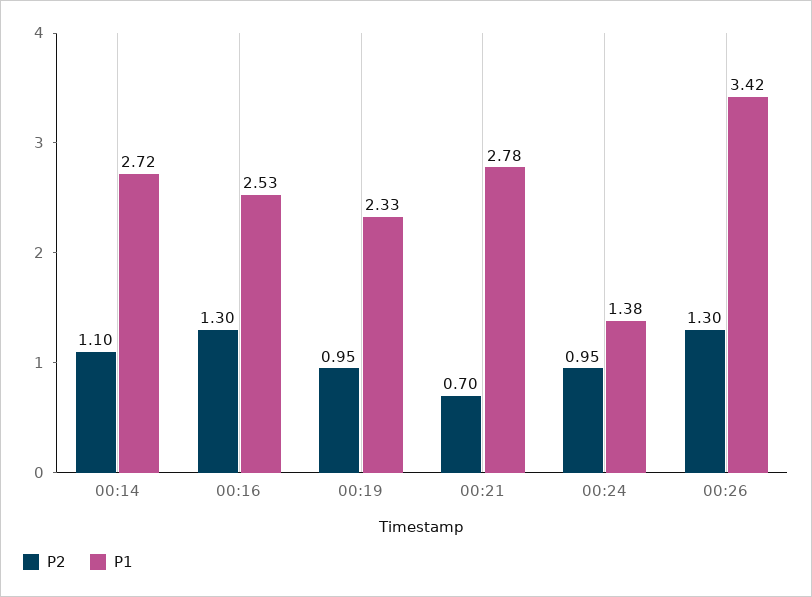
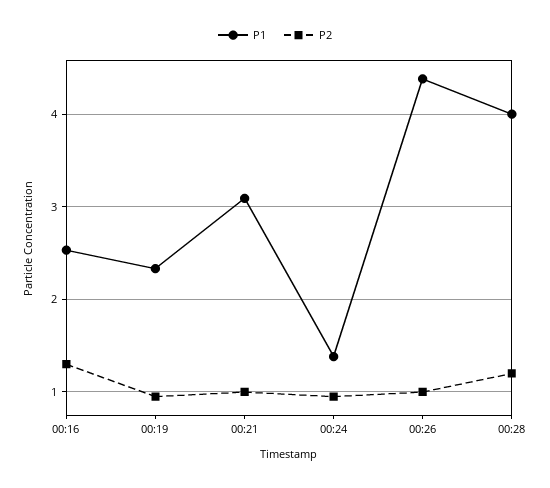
P2, 00:14: 1.1 -> none
P1, 00:14: 2.72 -> none
P2, 00:21: 0.7 -> 1
P1, 00:21: 2.78 -> 3.1
P2, 00:26: 1.3 -> 1
P1, 00:26: 3.42 -> 4.4
P1, 00:28: none -> 4
P2, 00:28: none -> 1.2

